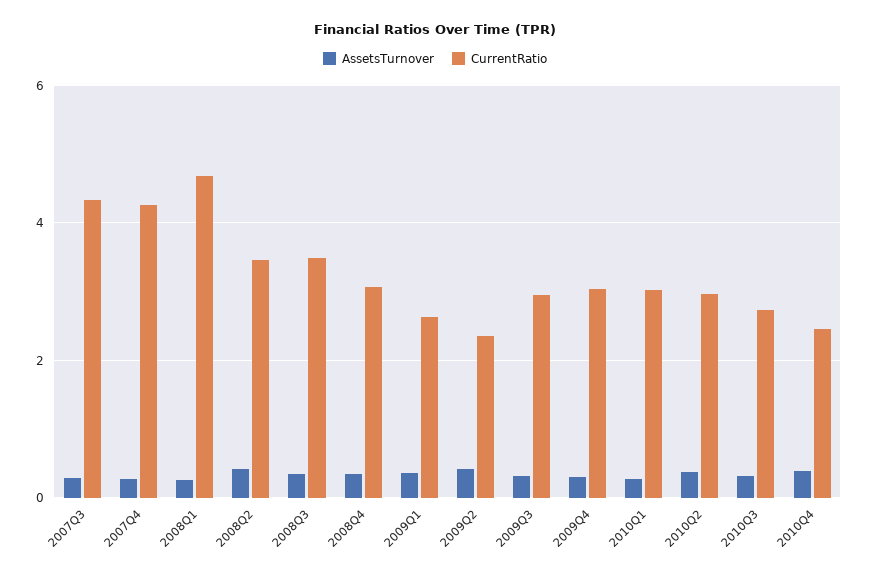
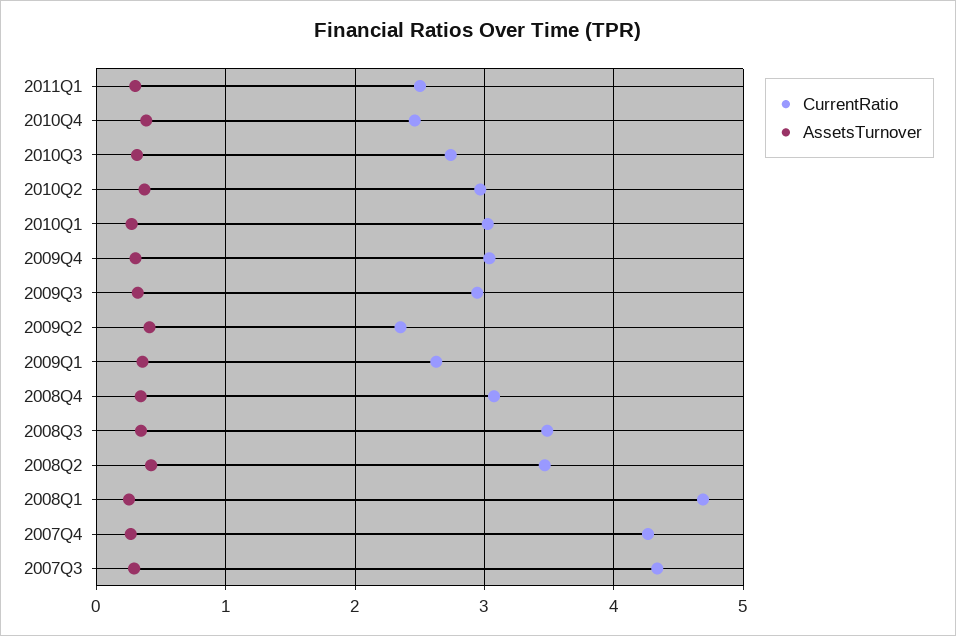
CurrentRatio, 2011Q1: none -> 2.5
AssetsTurnover, 2011Q1: none -> 0.3

